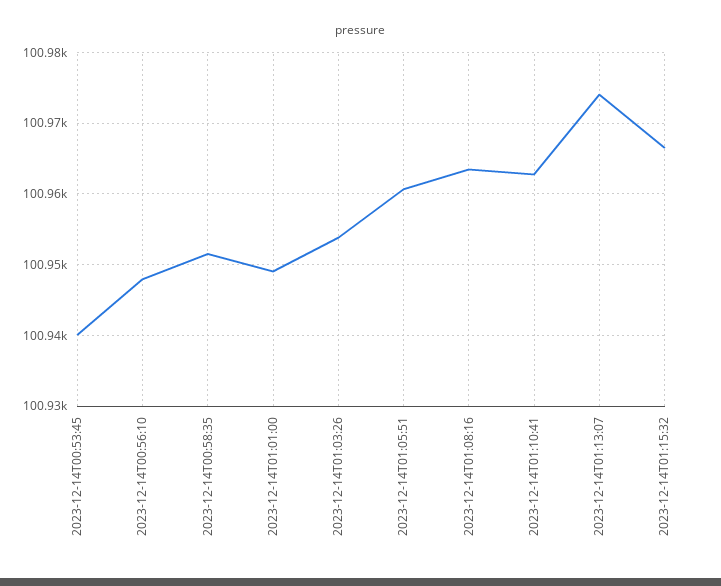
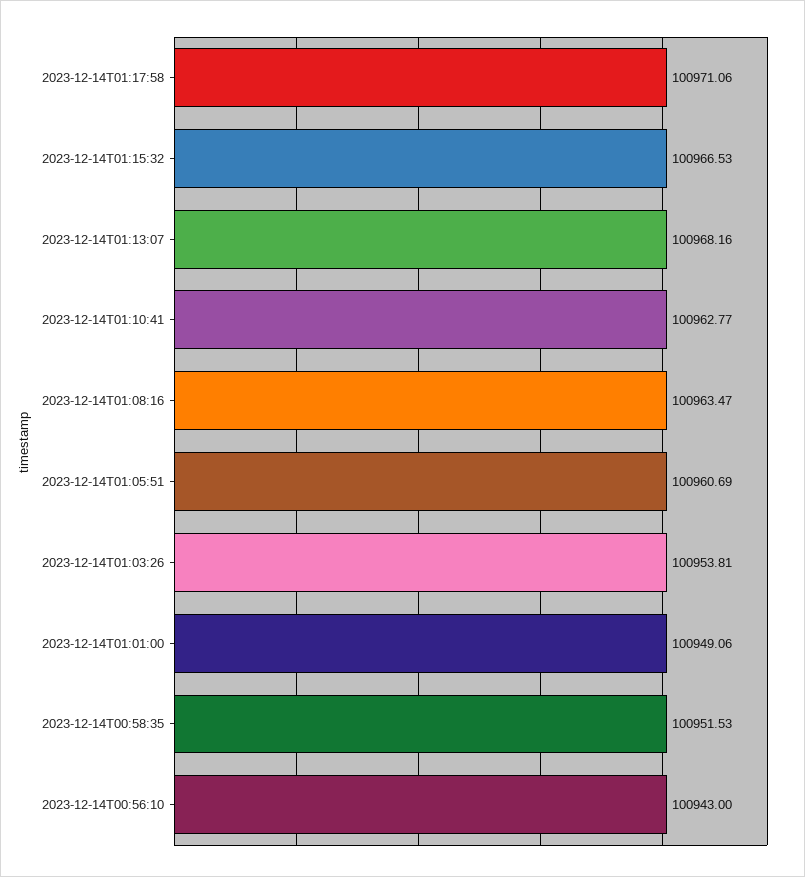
2023-12-14T00:53:45: 100940 -> none
2023-12-14T00:56:10: 100948 -> 100943
2023-12-14T01:13:07: 100974 -> 100968.16
2023-12-14T01:17:58: none -> 100971.06

